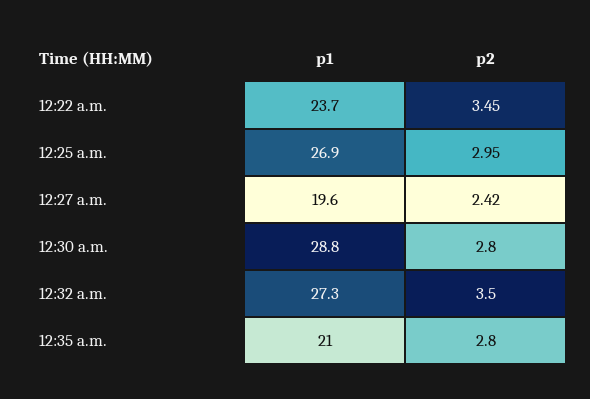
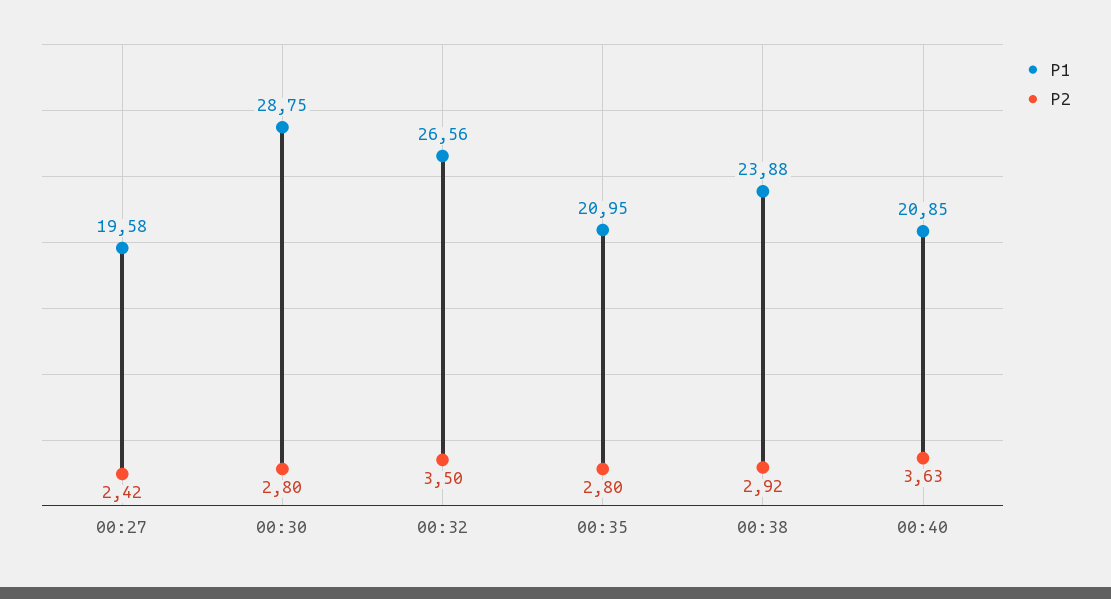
p1, 12:22 a.m.: 23.7 -> none
p2, 12:22 a.m.: 3.45 -> none
p1, 12:25 a.m.: 26.9 -> none
p2, 12:25 a.m.: 2.95 -> none
p1, 12:32 a.m.: 27.3 -> 26.56
p1, 00:38: none -> 23.88
p2, 00:38: none -> 2.92
p1, 00:40: none -> 20.85
p2, 00:40: none -> 3.63

